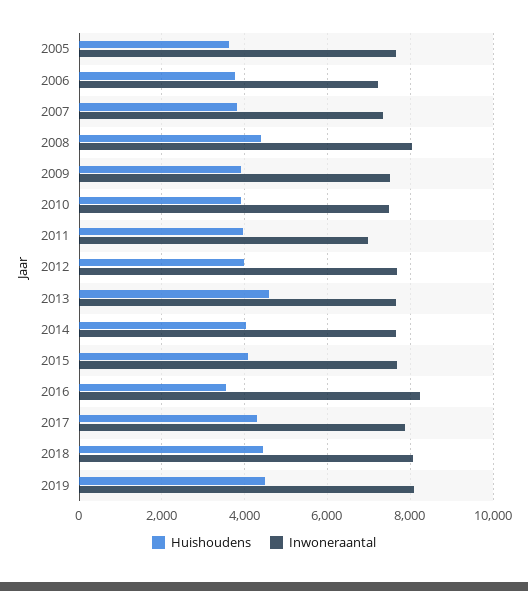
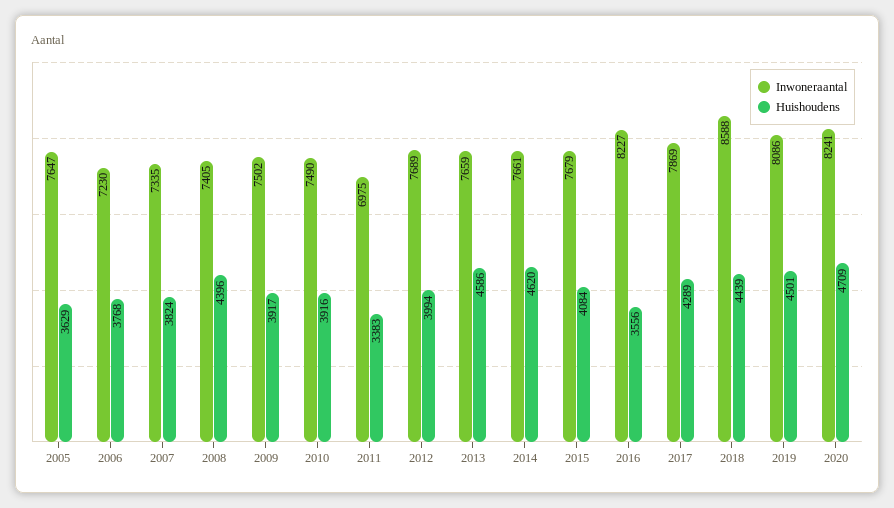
Inwoneraantal, 2008: 8000 -> 7405
Huishoudens, 2011: 4000 -> 3383
Huishoudens, 2014: 4000 -> 4620
Inwoneraantal, 2018: 8000 -> 8588
Inwoneraantal, 2020: none -> 8241
Huishoudens, 2020: none -> 4709

